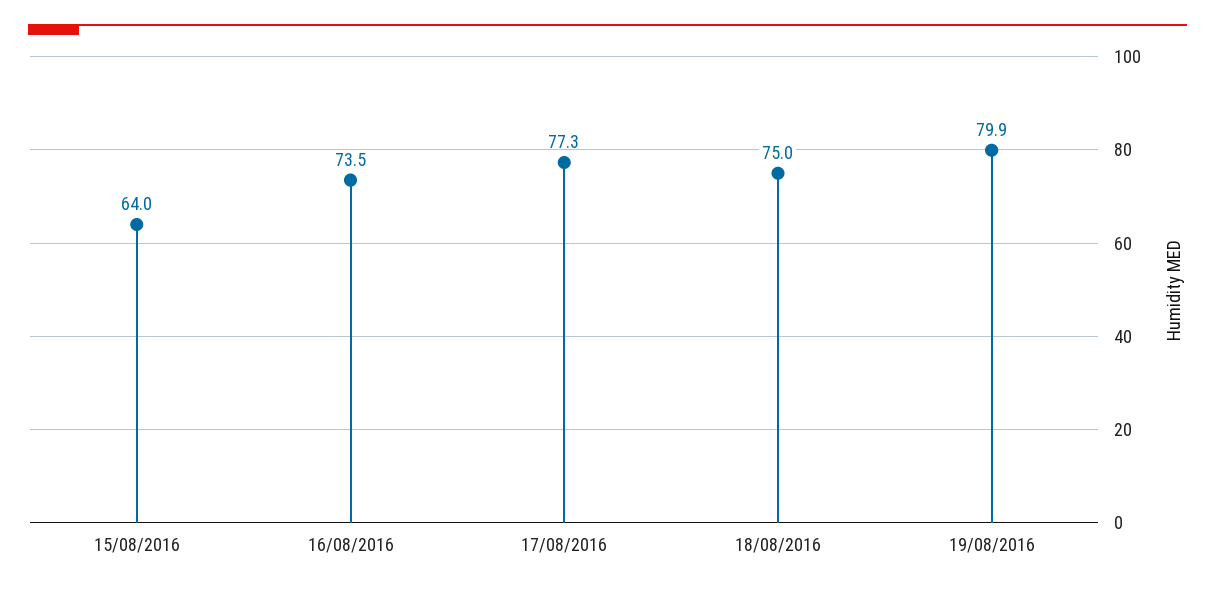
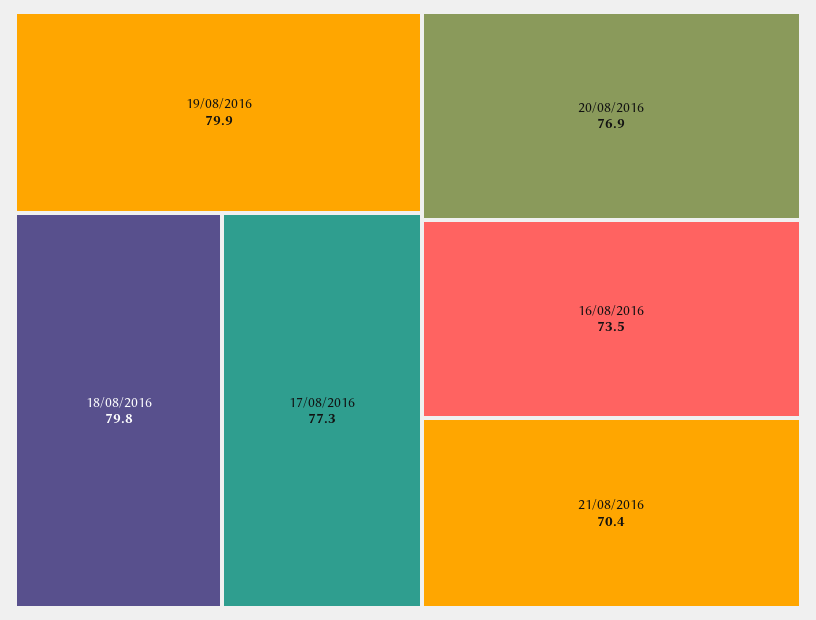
15/08/2016: 64 -> none
18/08/2016: 75 -> 79.8
20/08/2016: none -> 76.9
21/08/2016: none -> 70.4

